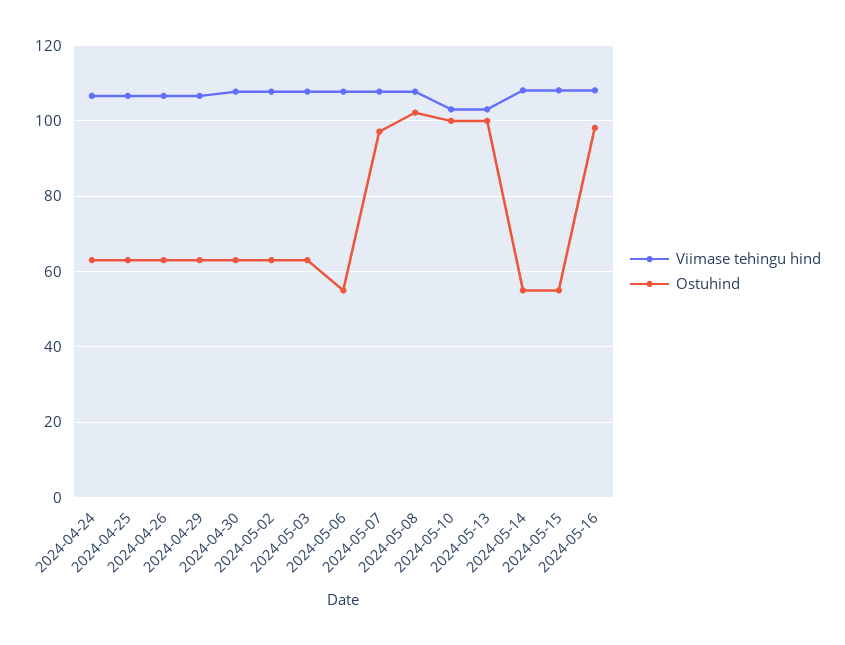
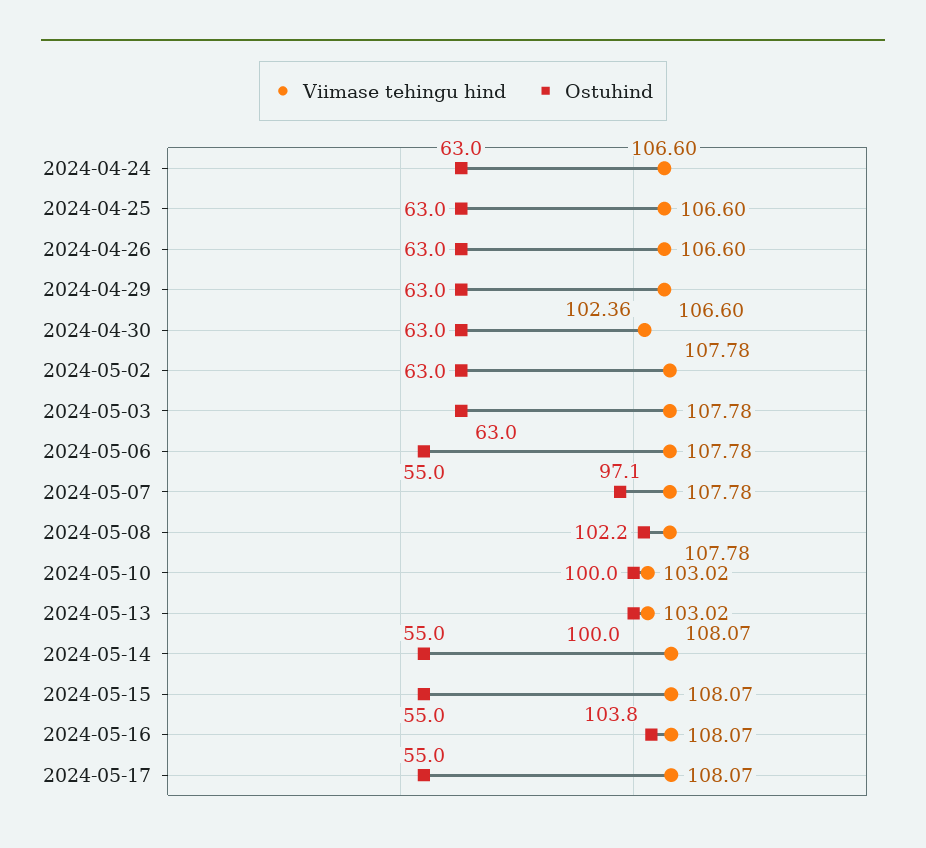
Viimase tehingu hind, 2024-04-30: 108 -> 102.36
Ostuhind, 2024-05-16: 98 -> 103.8
Viimase tehingu hind, 2024-05-17: none -> 108.07
Ostuhind, 2024-05-17: none -> 55

